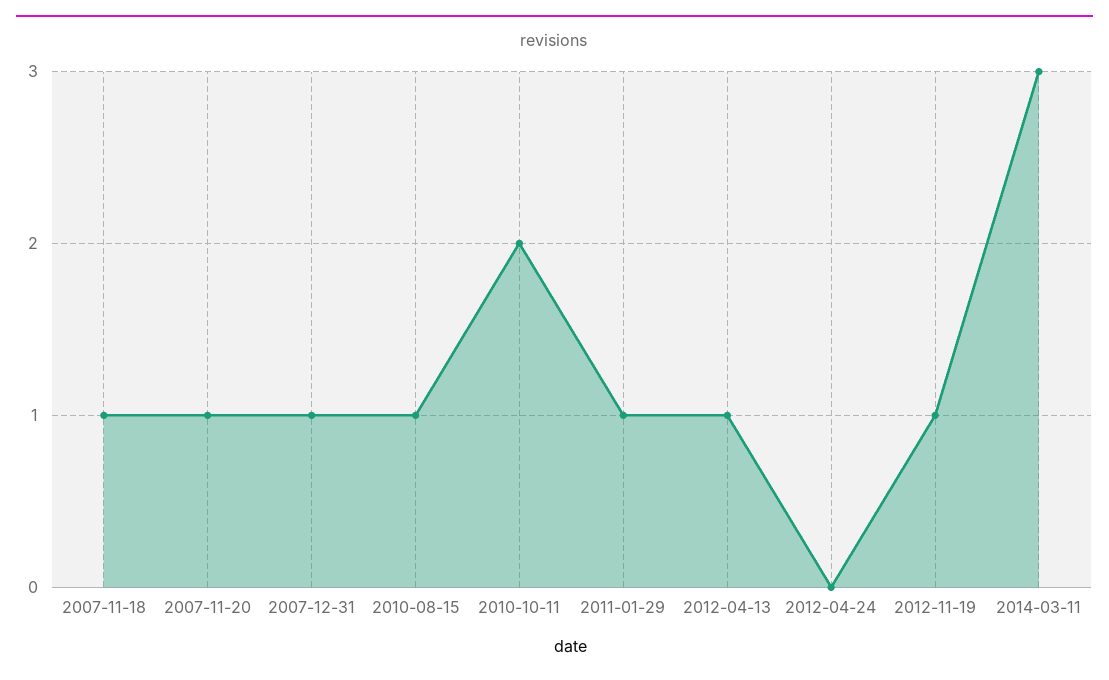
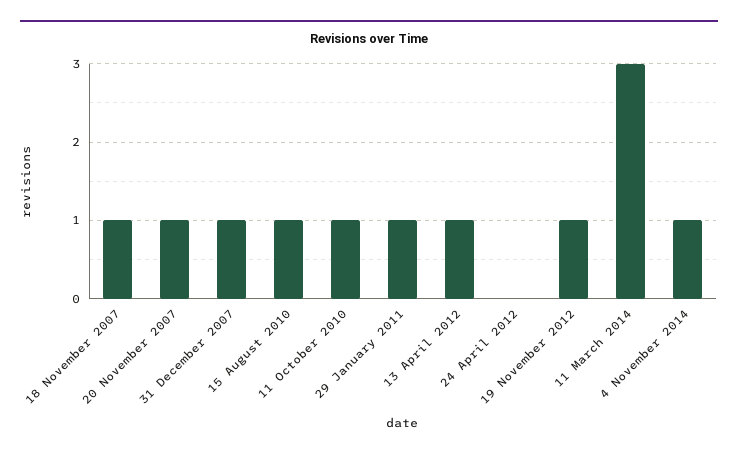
2010-10-11: 2 -> 1
4 November 2014: none -> 1

